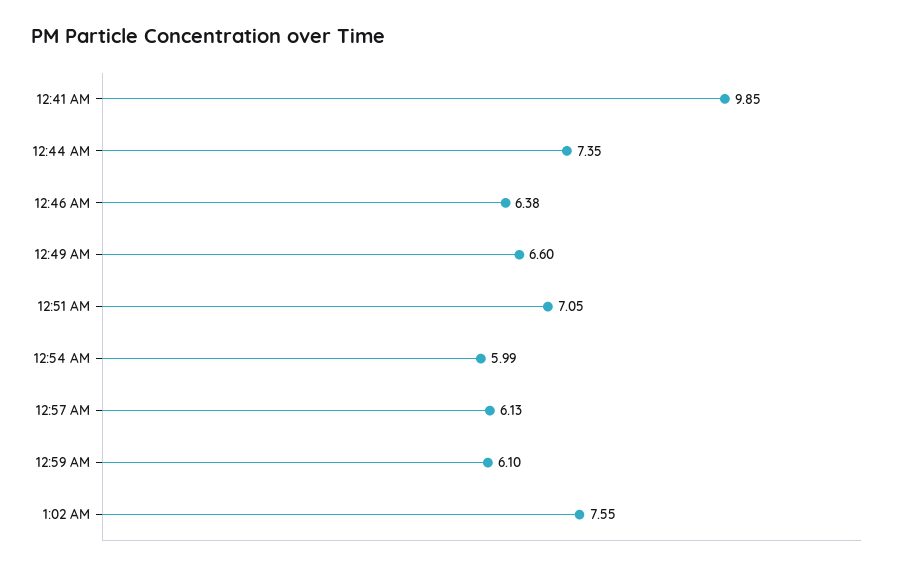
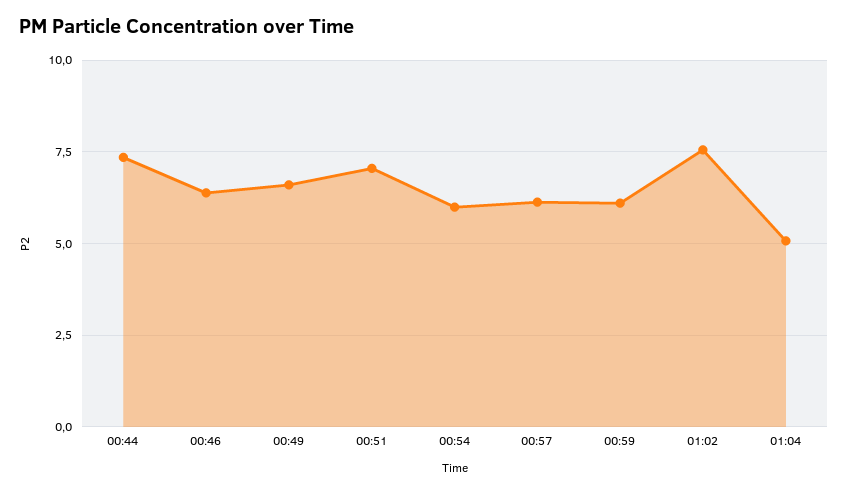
12:41 AM: 9.85 -> none
01:04: none -> 5

